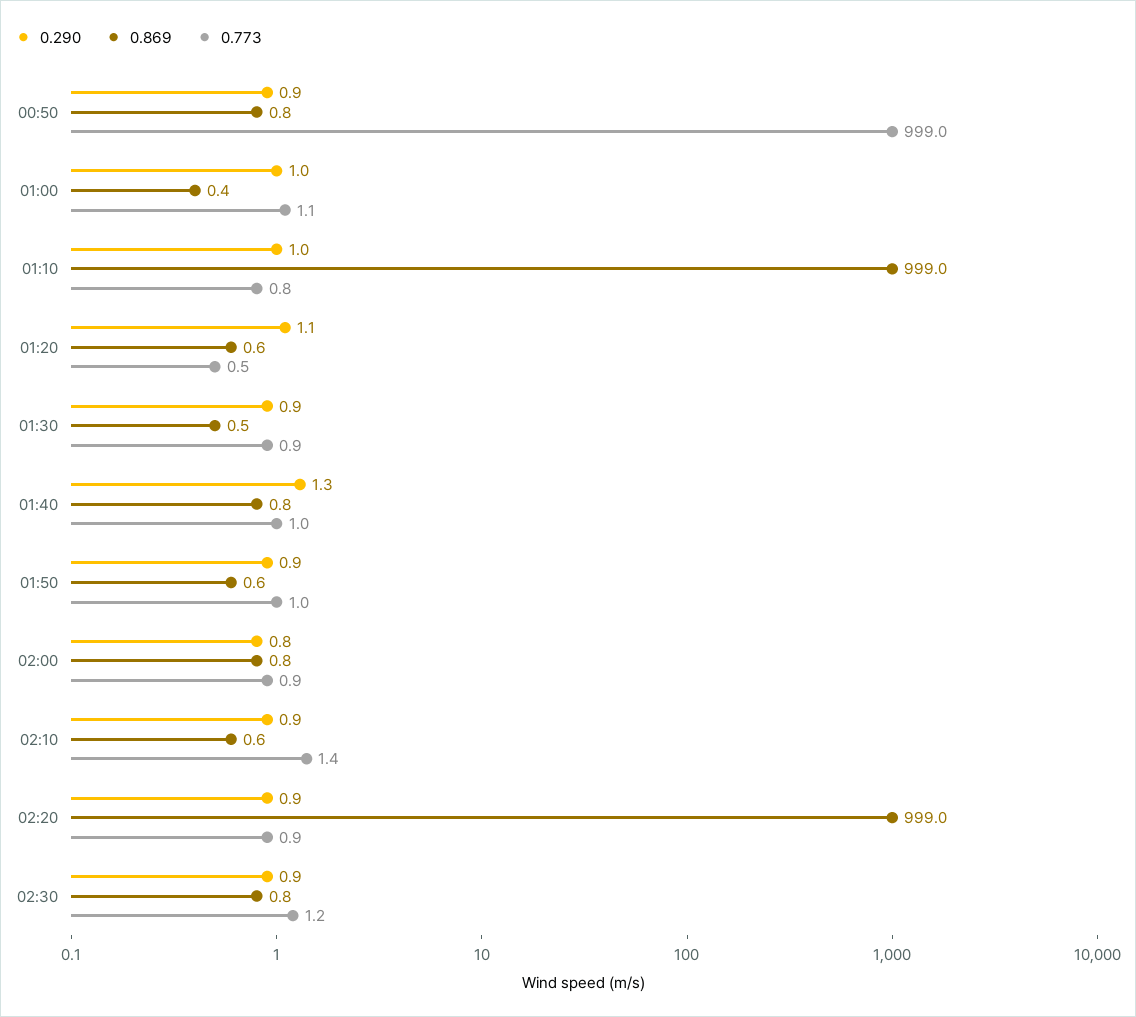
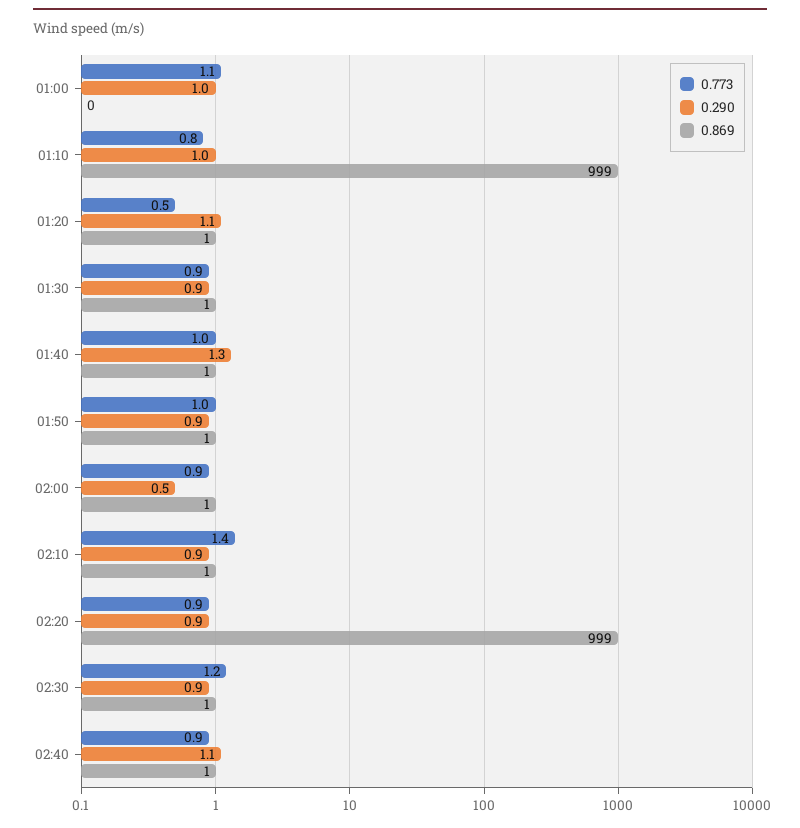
0.290, 00:50: 0.9 -> none
0.869, 00:50: 0.8 -> none
0.773, 00:50: 999 -> none
0.290, 02:00: 0.8 -> 0.5
0.773, 02:40: none -> 0.9
0.290, 02:40: none -> 1.1
0.869, 02:40: none -> 1

